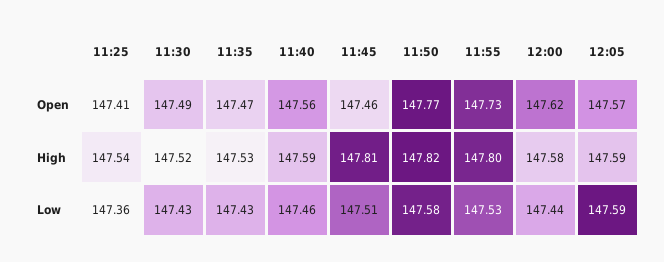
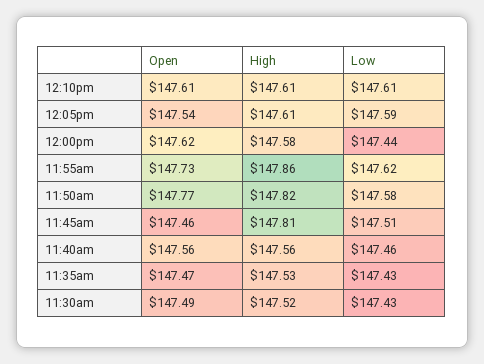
11:25, Open: 147.41 -> none
12:05, Open: 147.57 -> 147.54
11:25, High: 147.54 -> none
11:40, High: 147.59 -> 147.56
11:55, High: 147.8 -> 147.86
12:05, High: 147.59 -> 147.61
11:25, Low: 147.36 -> none
11:55, Low: 147.53 -> 147.62
12:10pm, Open: none -> 147.61
12:10pm, High: none -> 147.61
12:10pm, Low: none -> 147.61

